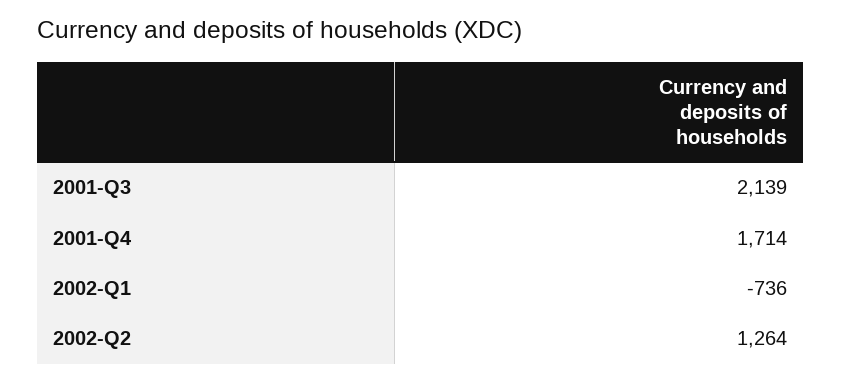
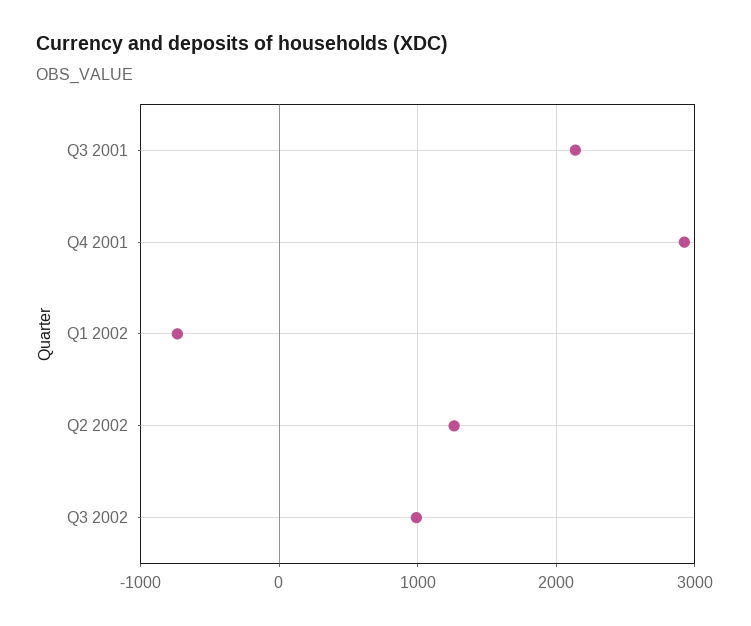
2001-Q4: 1714 -> 2900
Q3 2002: none -> 1000

